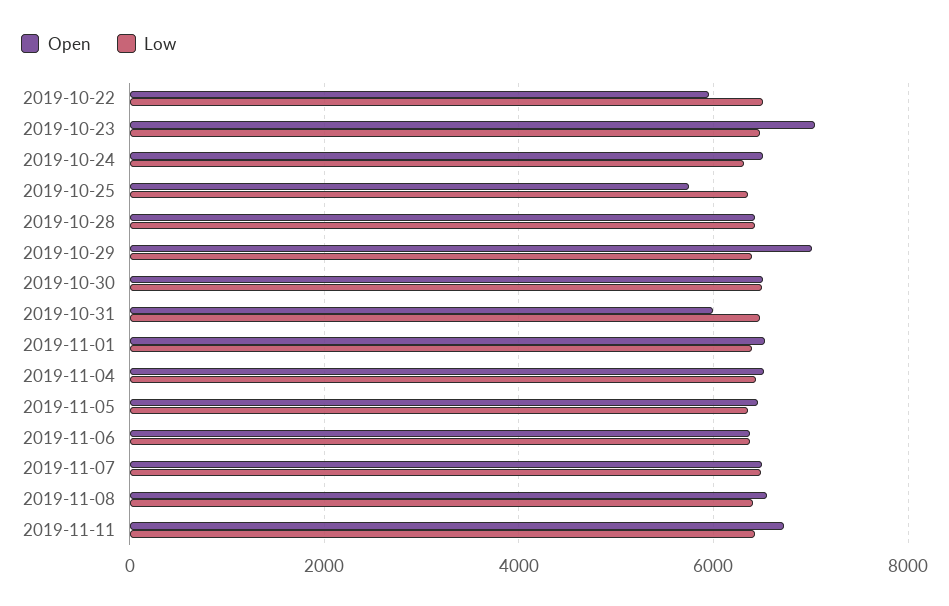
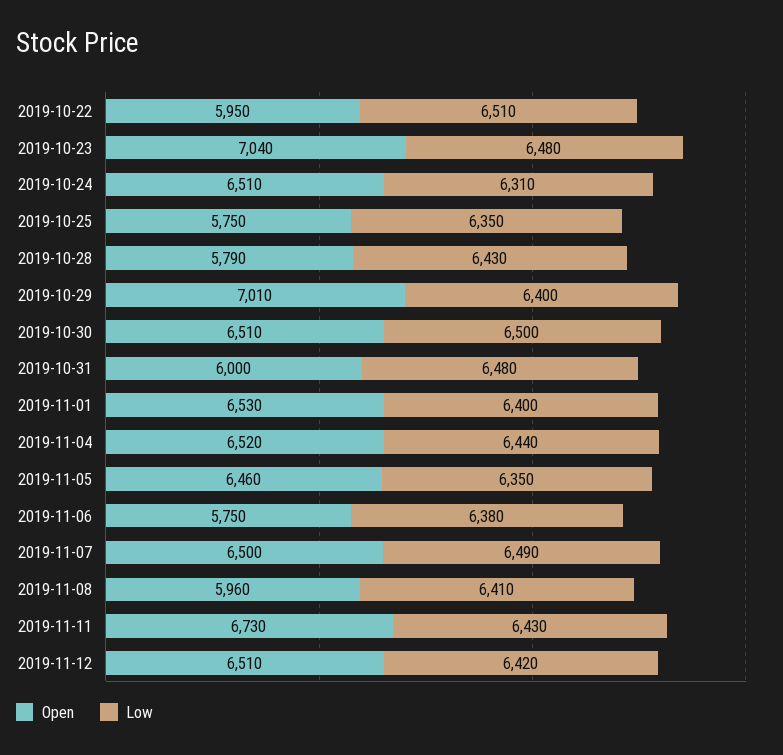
Open, 2019-10-28: 6400 -> 5790
Open, 2019-11-06: 6400 -> 5750
Open, 2019-11-08: 6600 -> 5960
Open, 2019-11-12: none -> 6510
Low, 2019-11-12: none -> 6420

